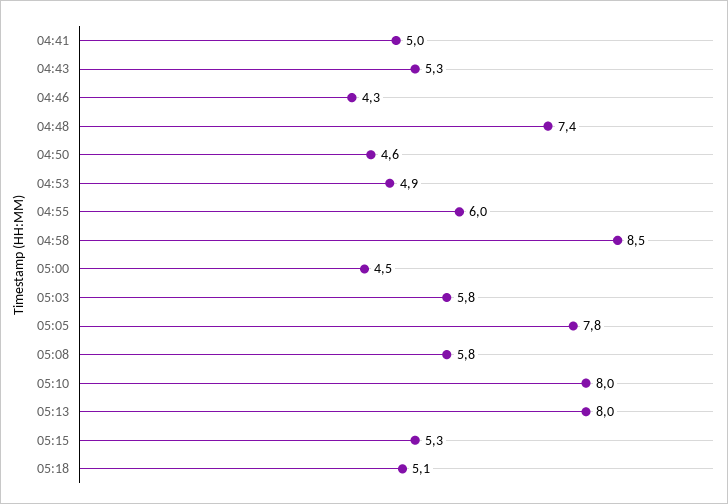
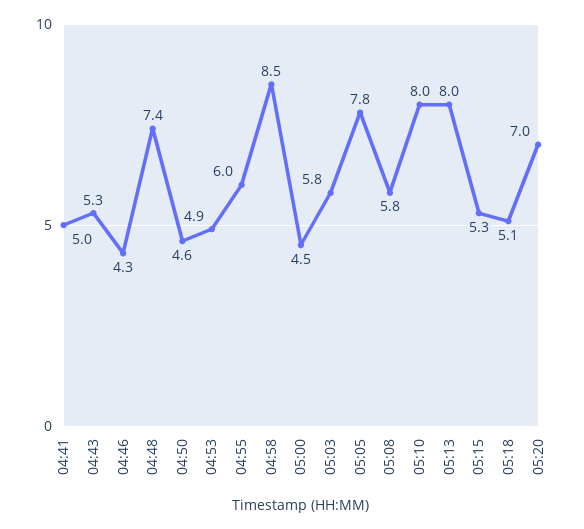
05:20: none -> 7

